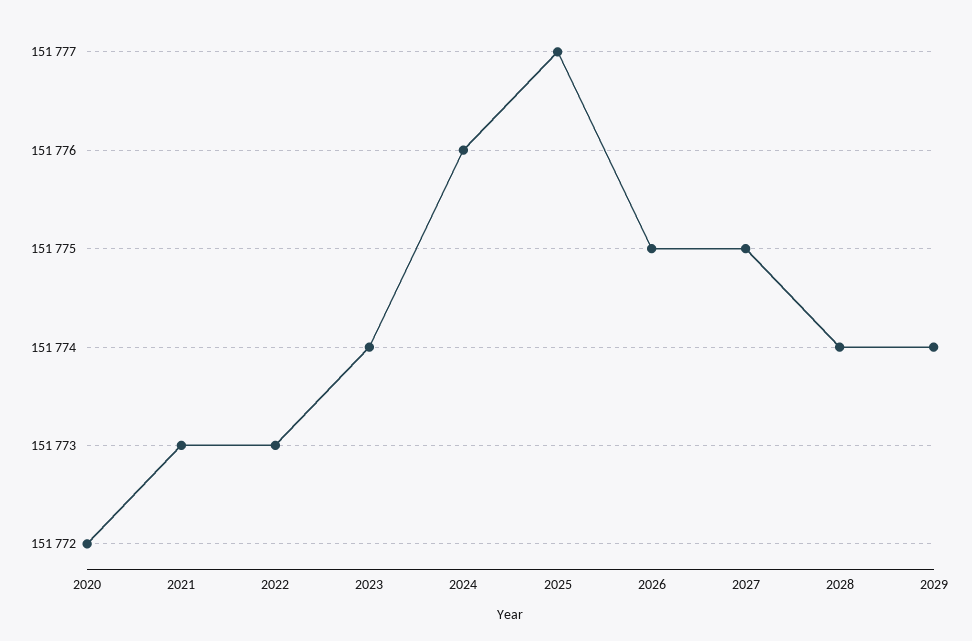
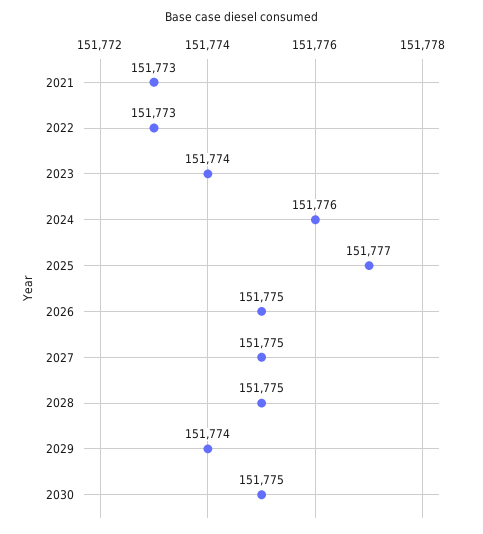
2020: 151772 -> none
2028: 151774 -> 151775
2030: none -> 151775

